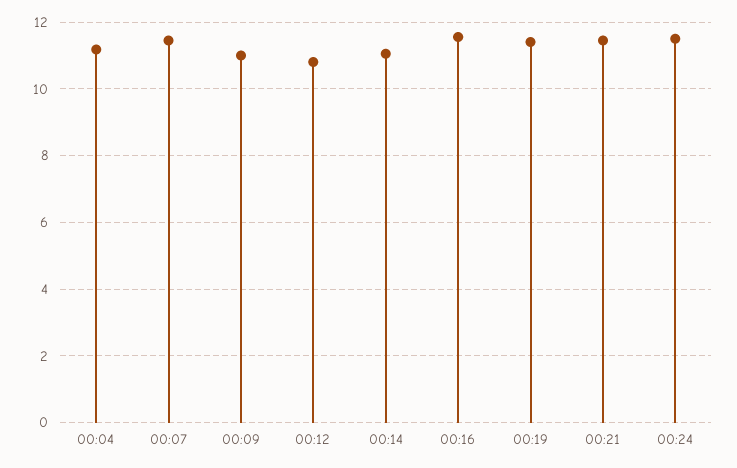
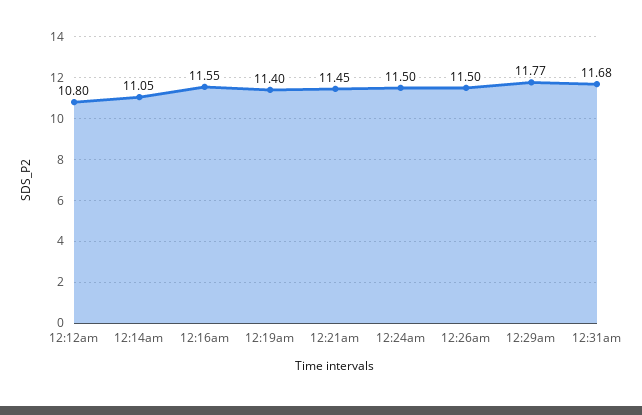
00:04: 11.2 -> none
00:07: 11.4 -> none
00:09: 11 -> none
12:26am: none -> 11.5
12:29am: none -> 11.77
12:31am: none -> 11.68

